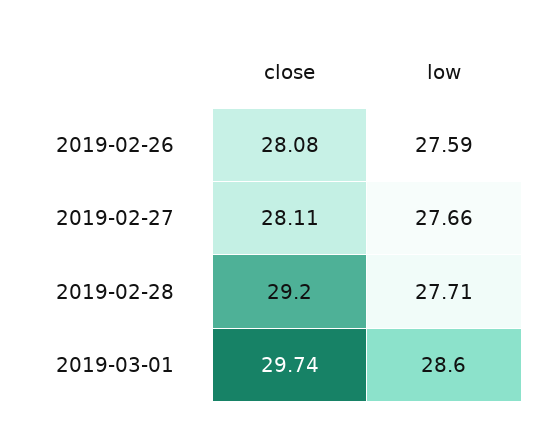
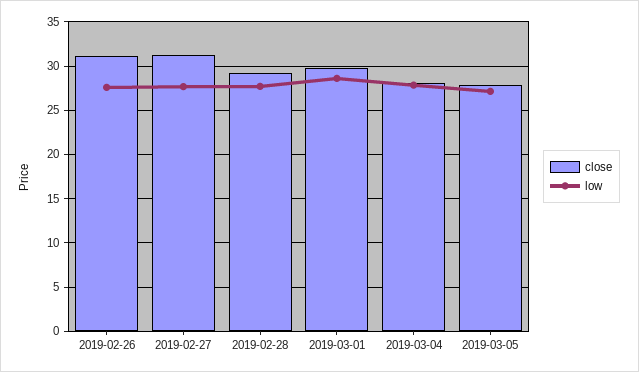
close, 2019-02-26: 28.08 -> 31
close, 2019-02-27: 28.11 -> 31
close, 2019-03-04: none -> 28
low, 2019-03-04: none -> 28
close, 2019-03-05: none -> 28
low, 2019-03-05: none -> 27

